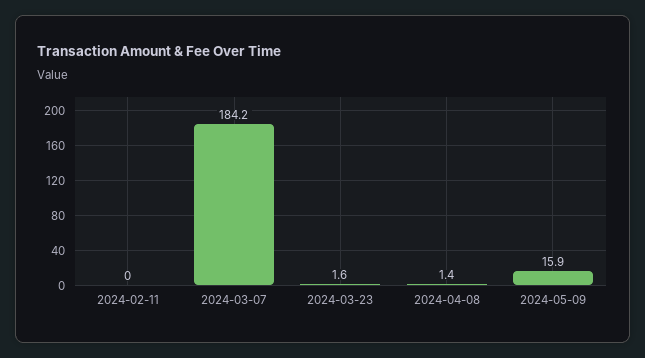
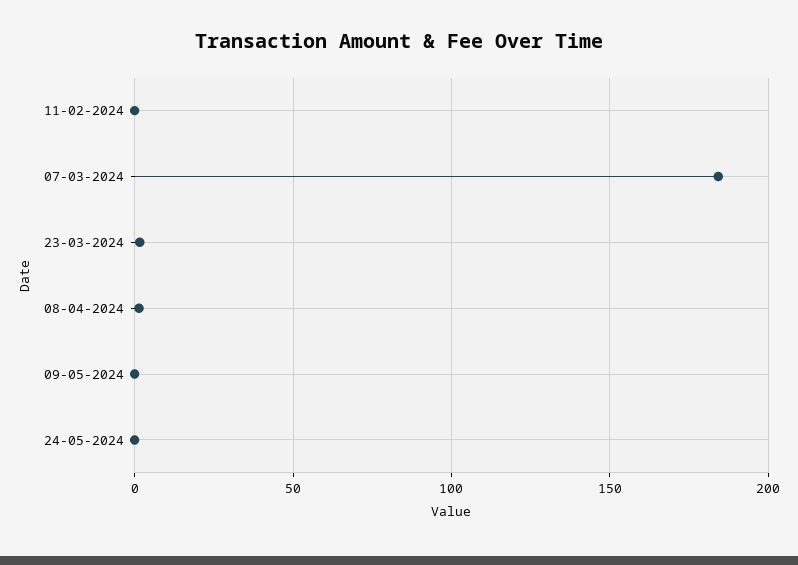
2024-05-09: 15.9 -> 0
24-05-2024: none -> 0

